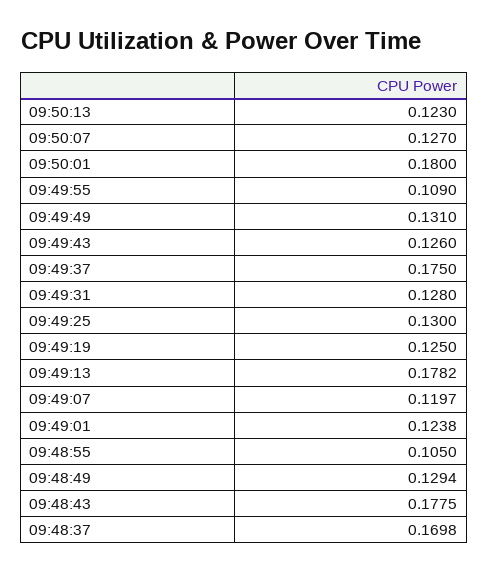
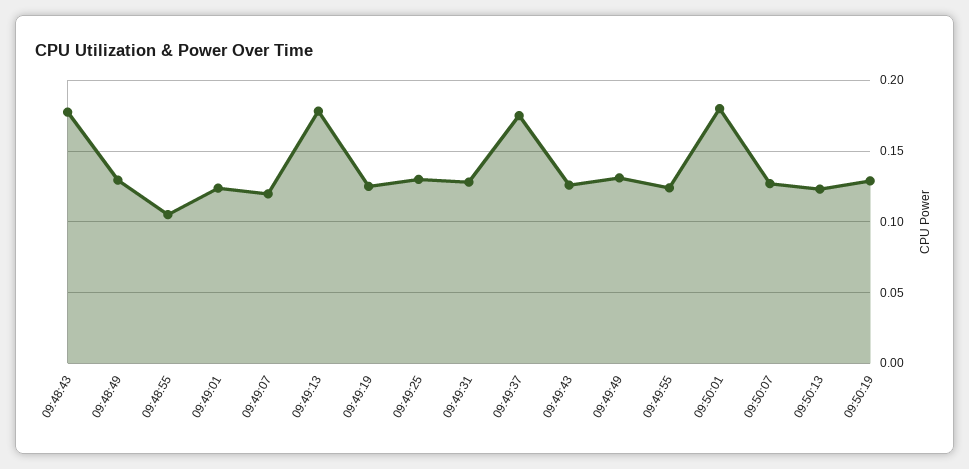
09:49:55: 0.109 -> 0.125
09:48:37: 0.1698 -> none
09:50:19: none -> 0.13

